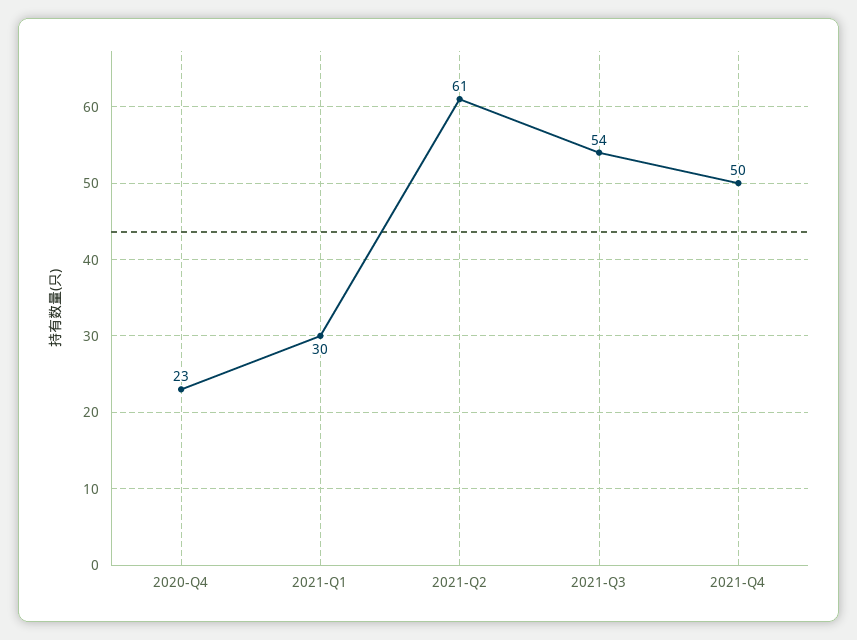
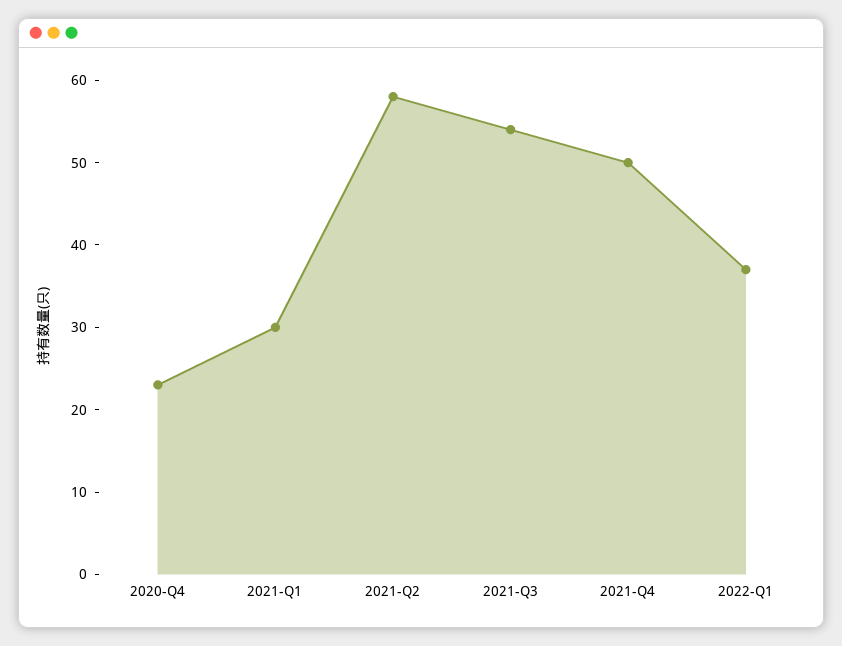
2021-Q2: 61 -> 58
2022-Q1: none -> 37

